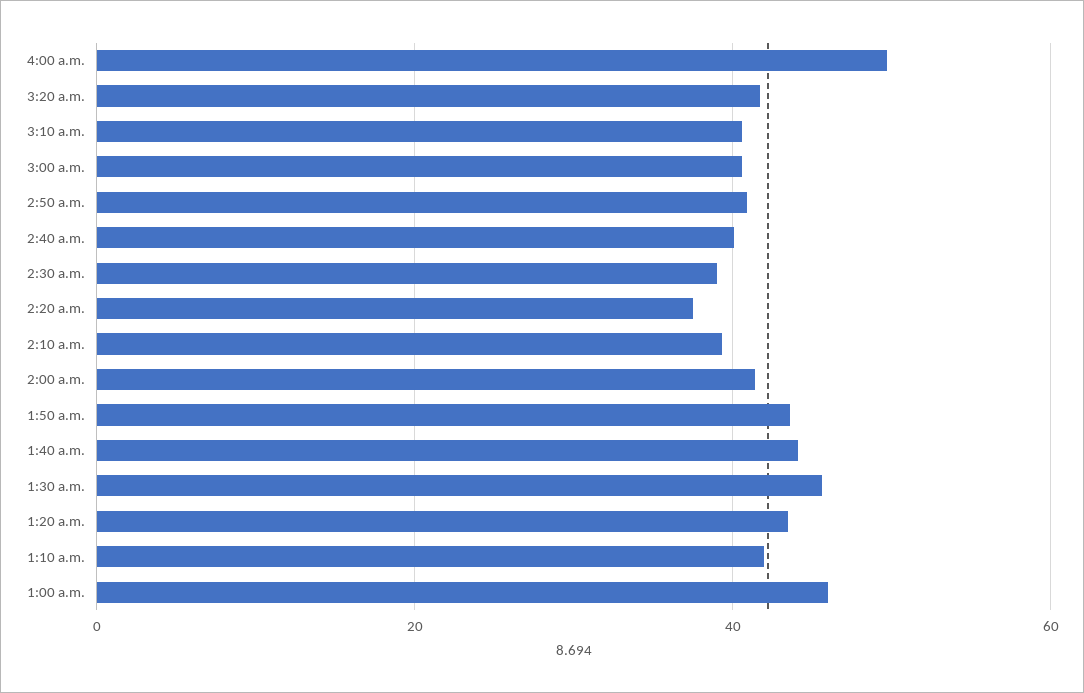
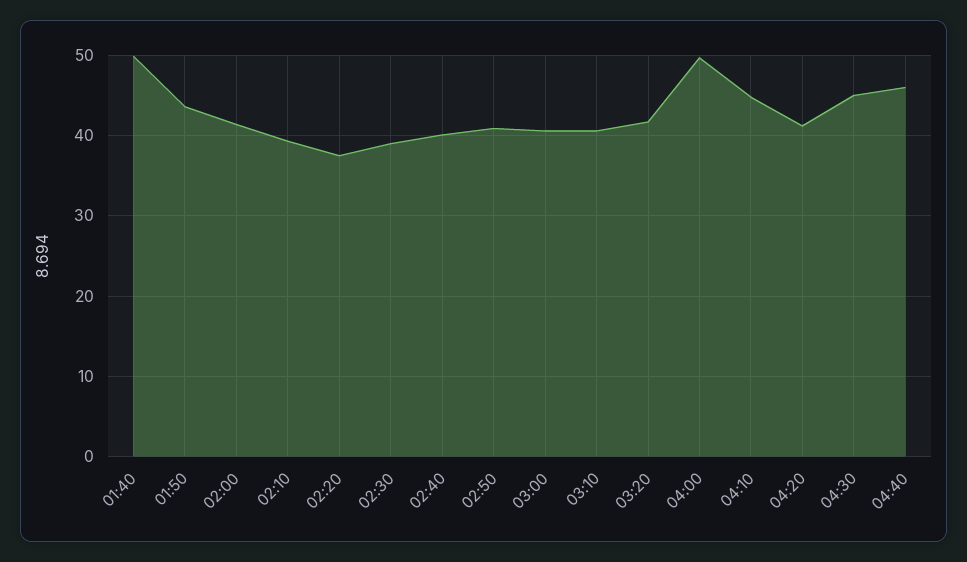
1:40 a.m.: 44 -> 50
1:30 a.m.: 46 -> none
1:20 a.m.: 44 -> none
1:10 a.m.: 42 -> none
1:00 a.m.: 46 -> none
04:10: none -> 45
04:20: none -> 41
04:30: none -> 45
04:40: none -> 46

